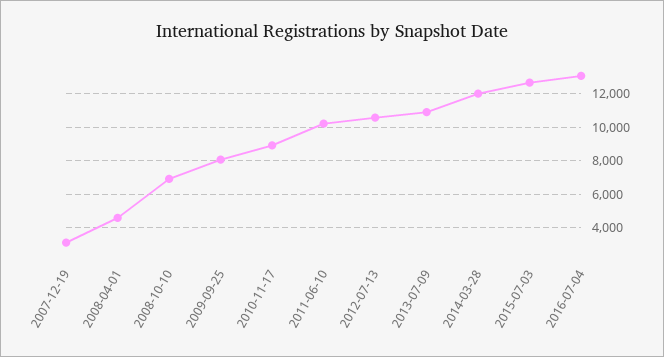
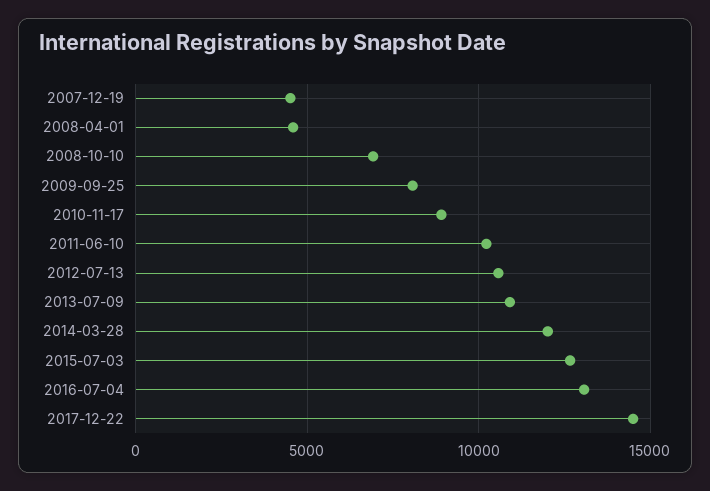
2007-12-19: 3000 -> 4500
2017-12-22: none -> 14500

